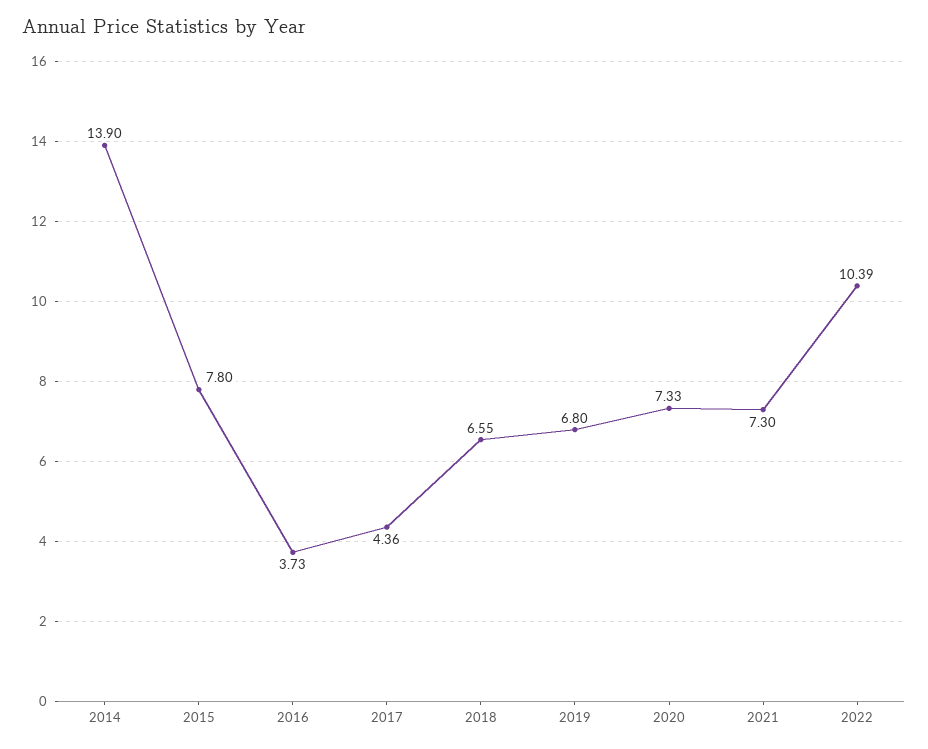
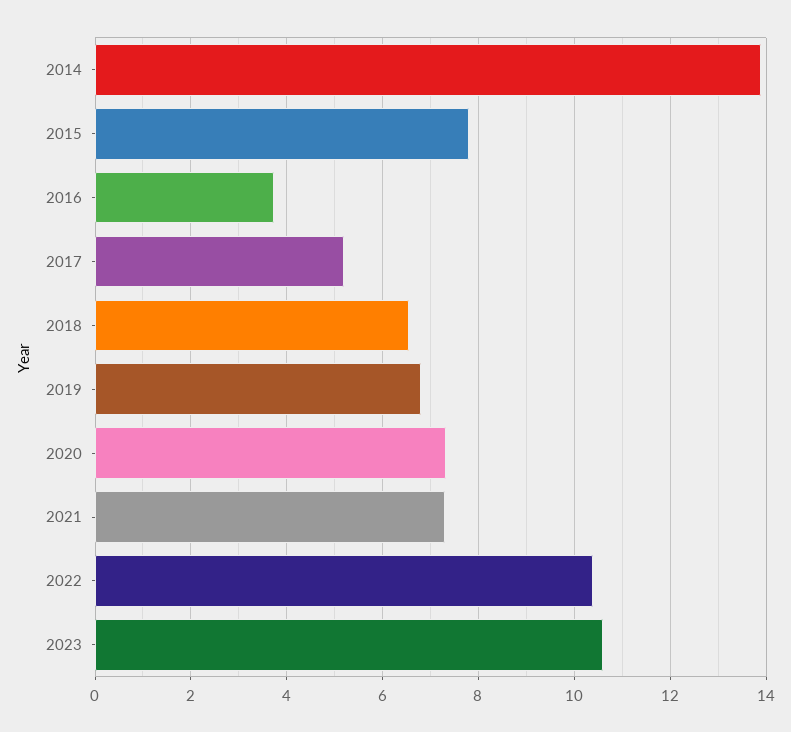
2017: 4.36 -> 5.2
2023: none -> 10.6

